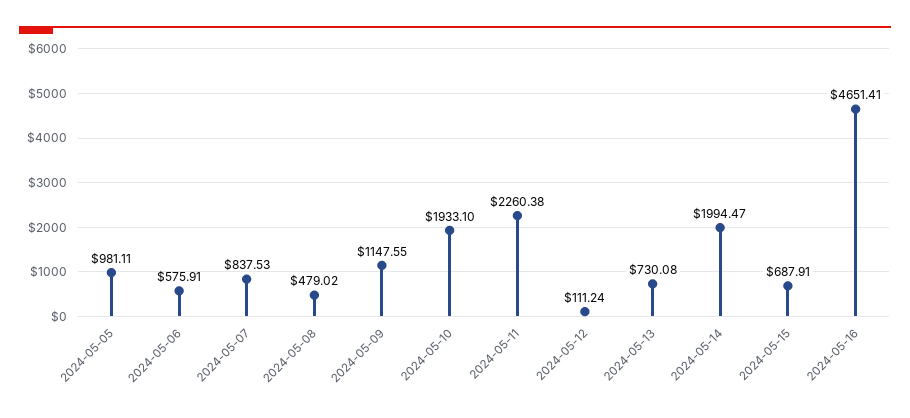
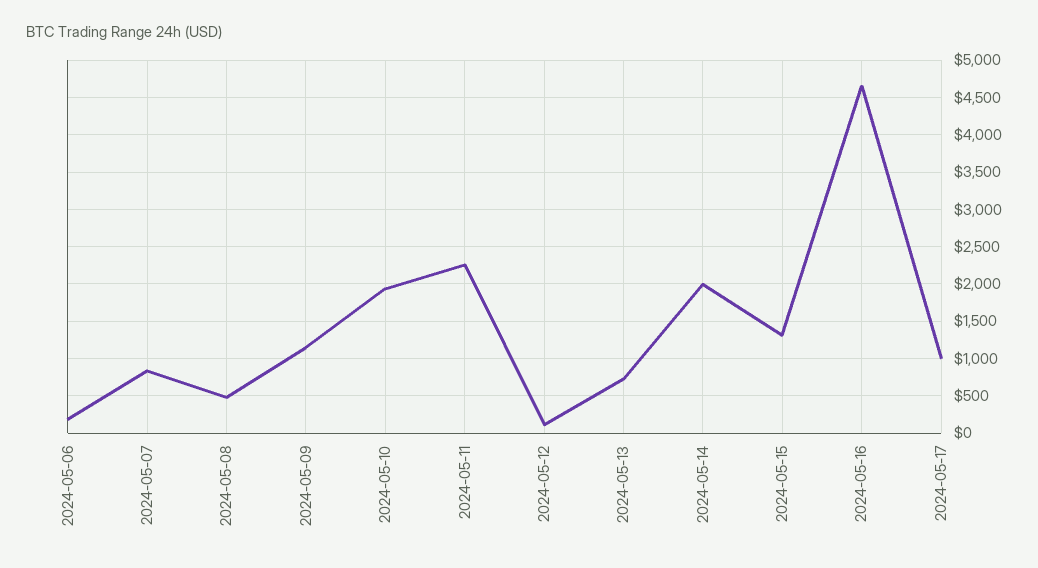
2024-05-05: 981.11 -> none
2024-05-06: 575.91 -> 200
2024-05-15: 687.91 -> 1300
2024-05-17: none -> 1000

